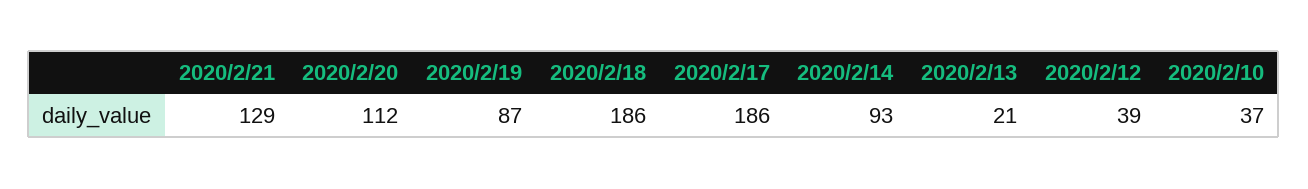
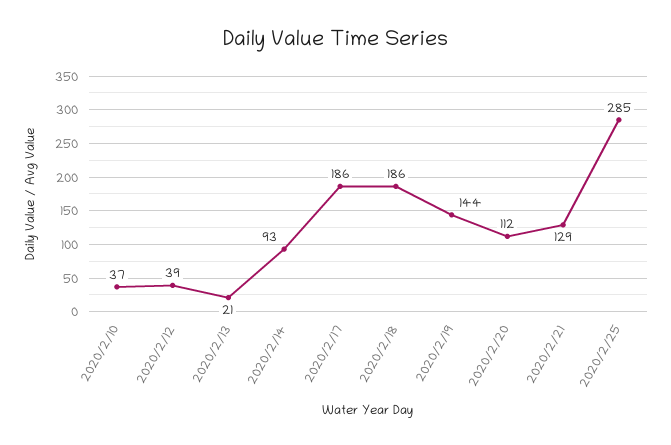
2020/2/19: 87 -> 144
2020/2/25: none -> 285

